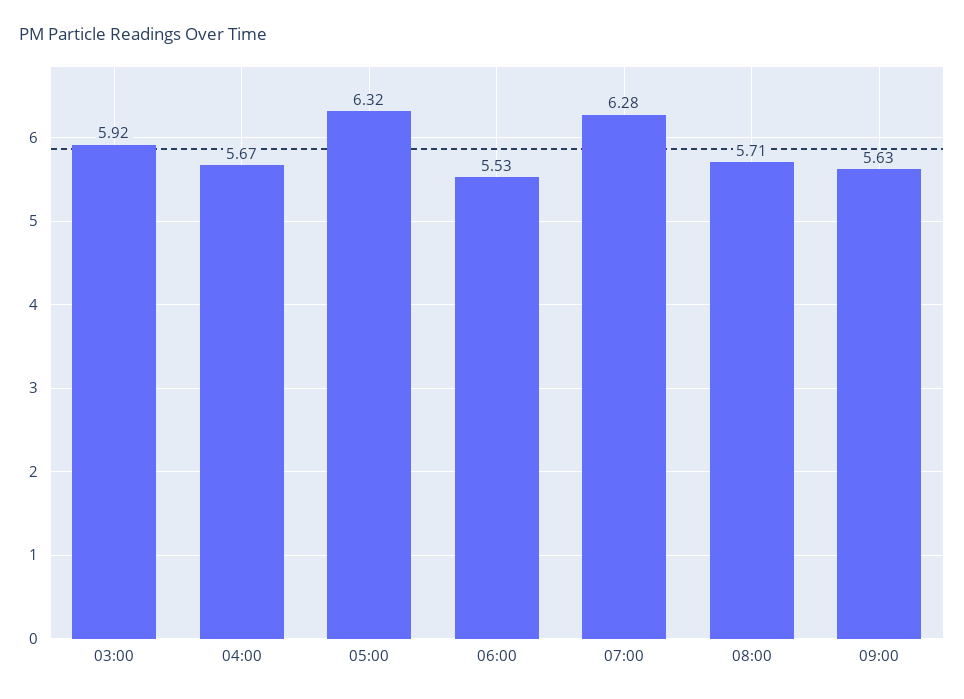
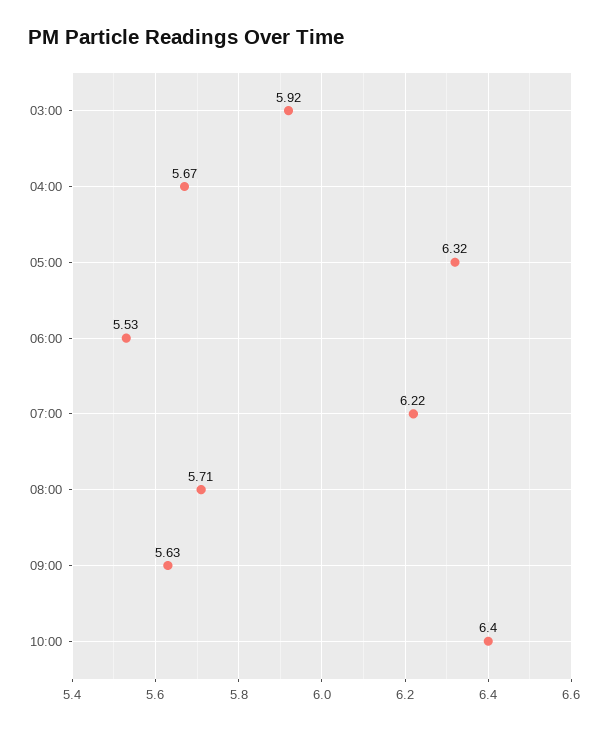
07:00: 6.28 -> 6.22
10:00: none -> 6.4

